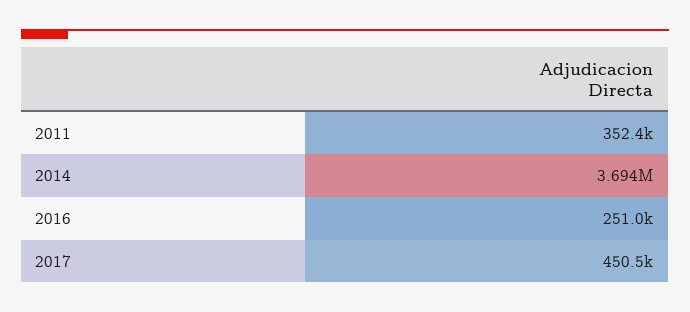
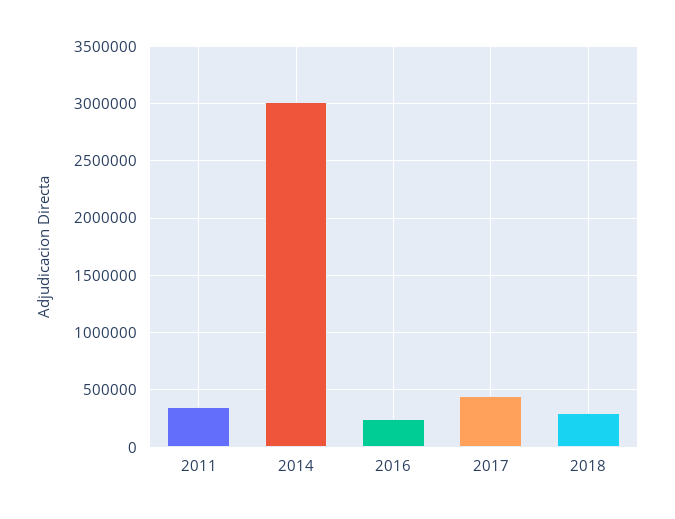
2014: 3694000 -> 3000000
2018: none -> 300000

